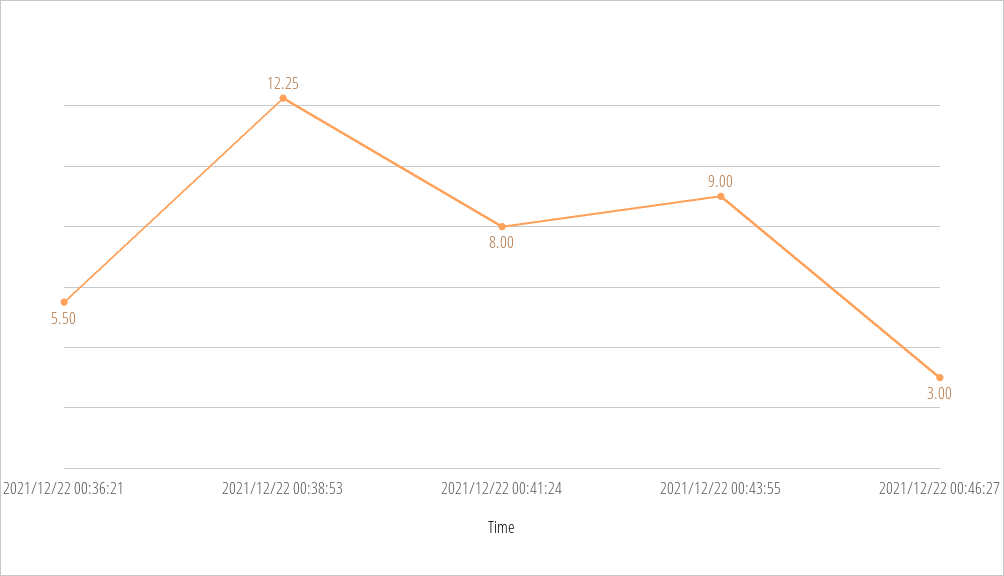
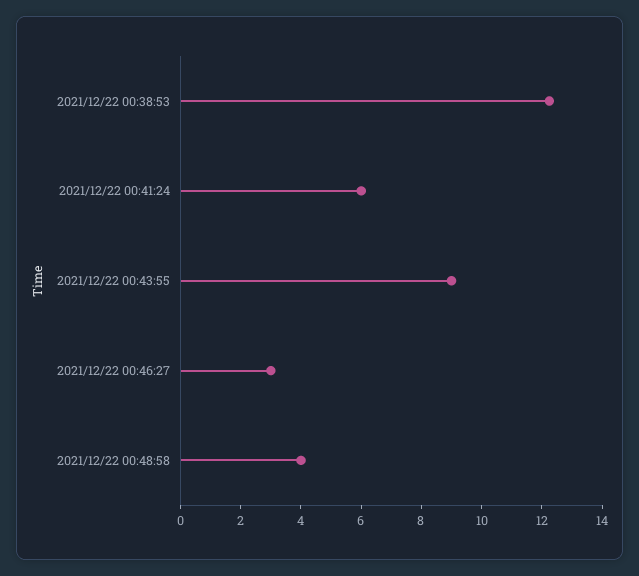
2021/12/22 00:36:21: 5.5 -> none
2021/12/22 00:41:24: 8 -> 6
2021/12/22 00:48:58: none -> 4

